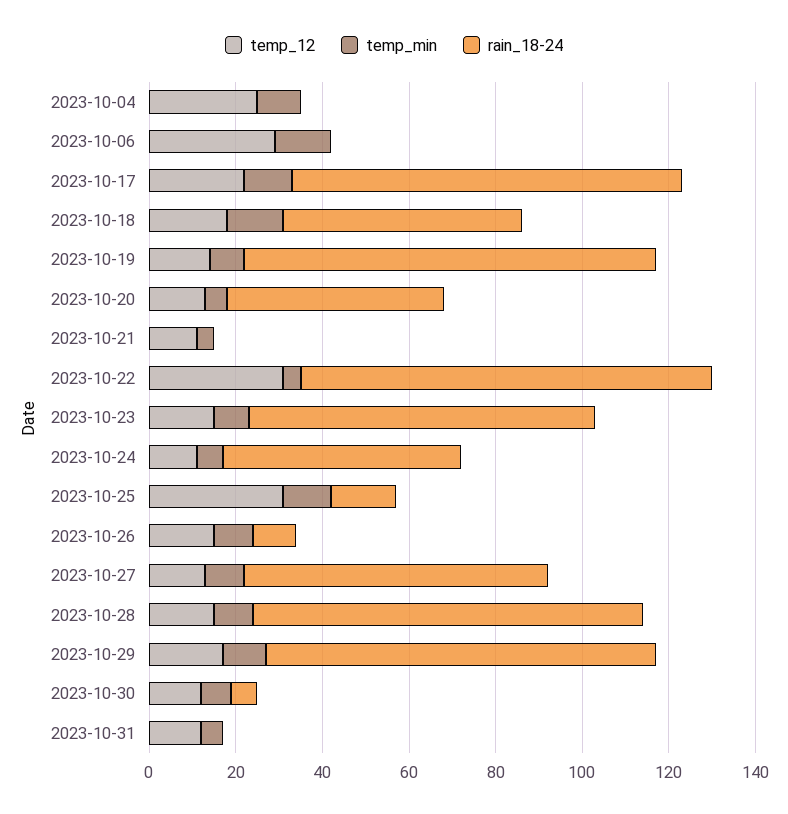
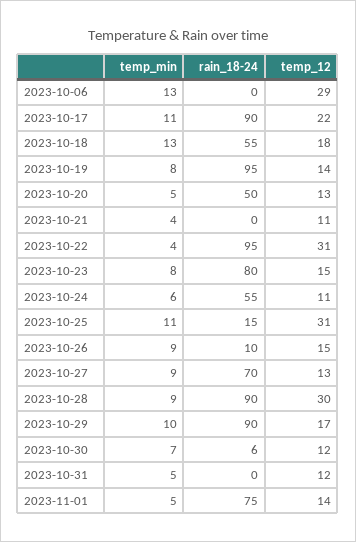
temp_12, 2023-10-04: 25 -> none
temp_min, 2023-10-04: 10 -> none
rain_18-24, 2023-10-04: 0 -> none
temp_12, 2023-10-28: 15 -> 30
temp_min, 2023-11-01: none -> 5
rain_18-24, 2023-11-01: none -> 75
temp_12, 2023-11-01: none -> 14

